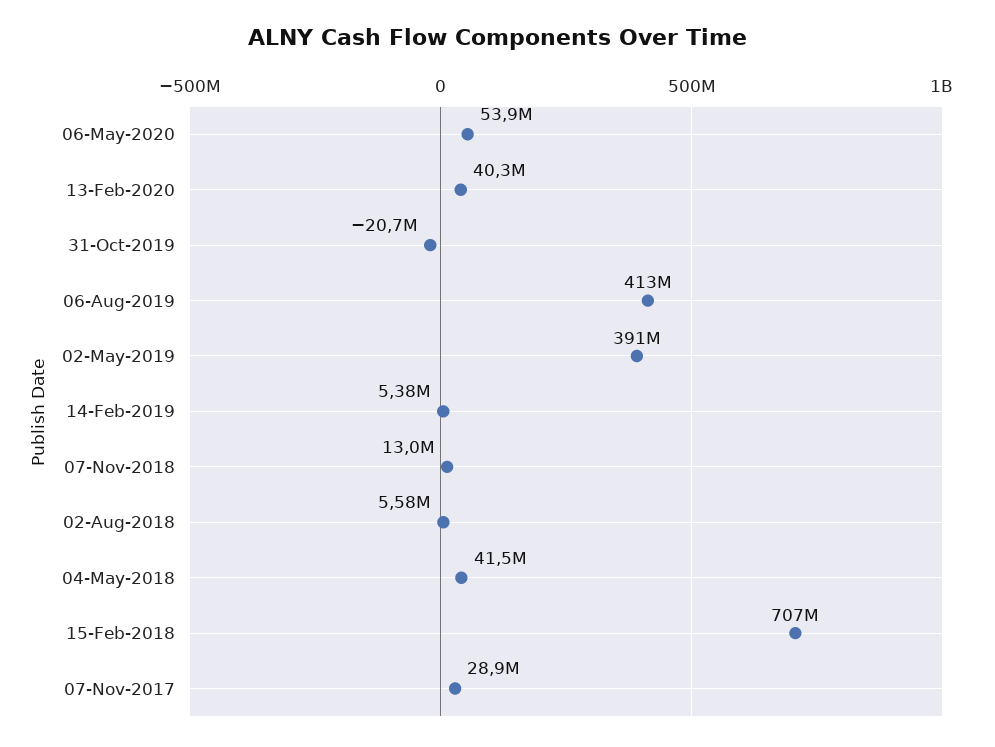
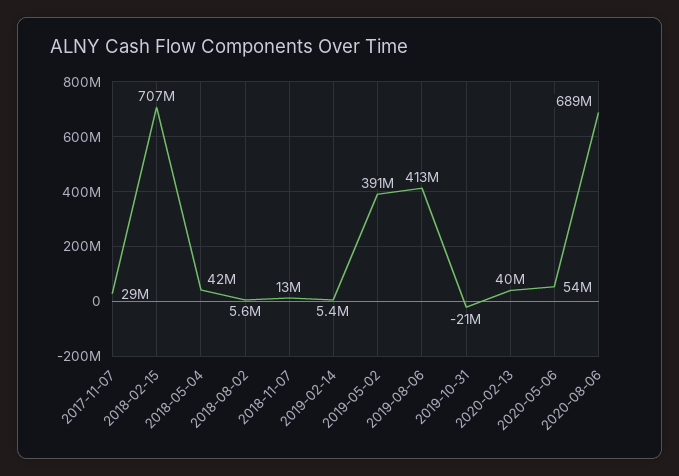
2020-08-06: none -> 689000000

